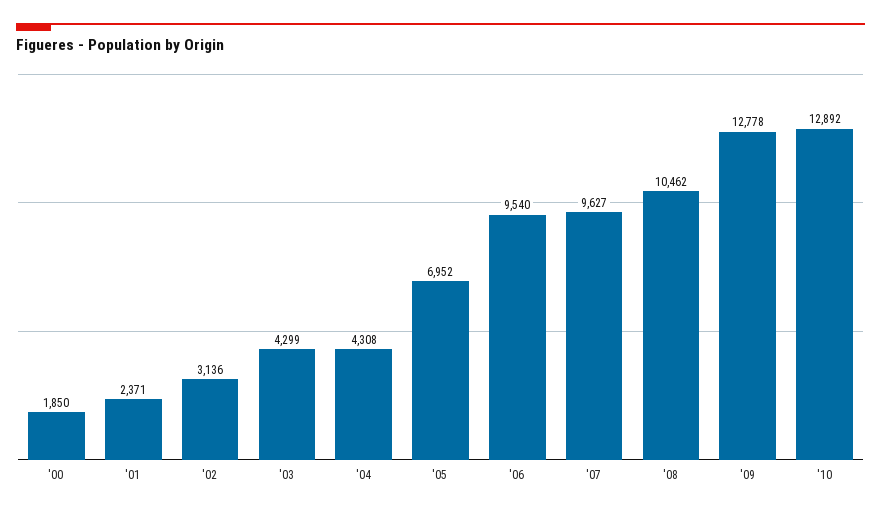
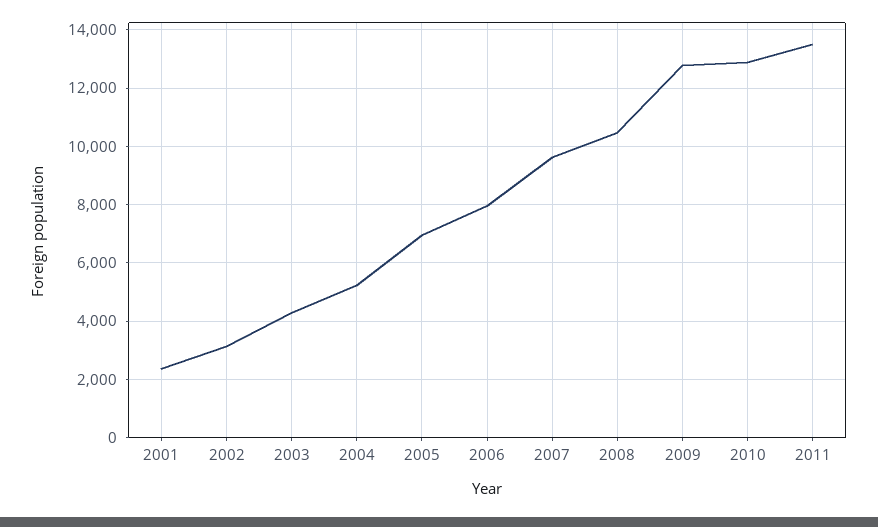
'00: 1850 -> none
'04: 4308 -> 5250
'06: 9540 -> 8000
2011: none -> 13500

